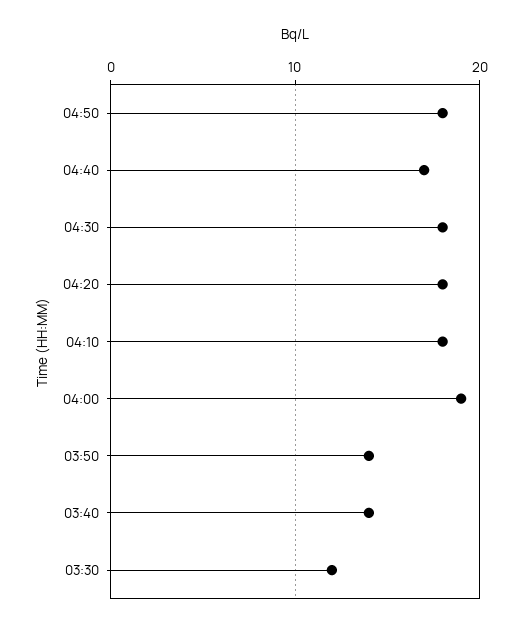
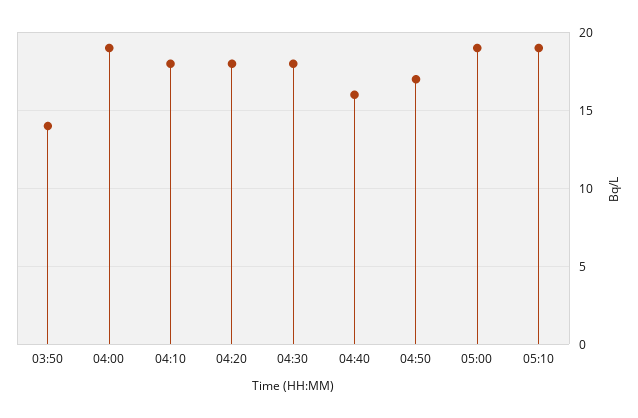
04:50: 18 -> 17
04:40: 17 -> 16
03:40: 14 -> none
03:30: 12 -> none
05:00: none -> 19
05:10: none -> 19

